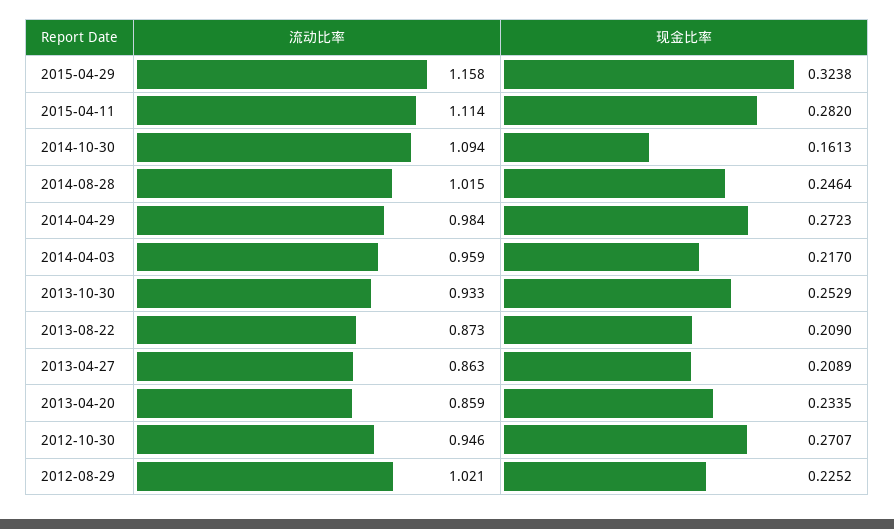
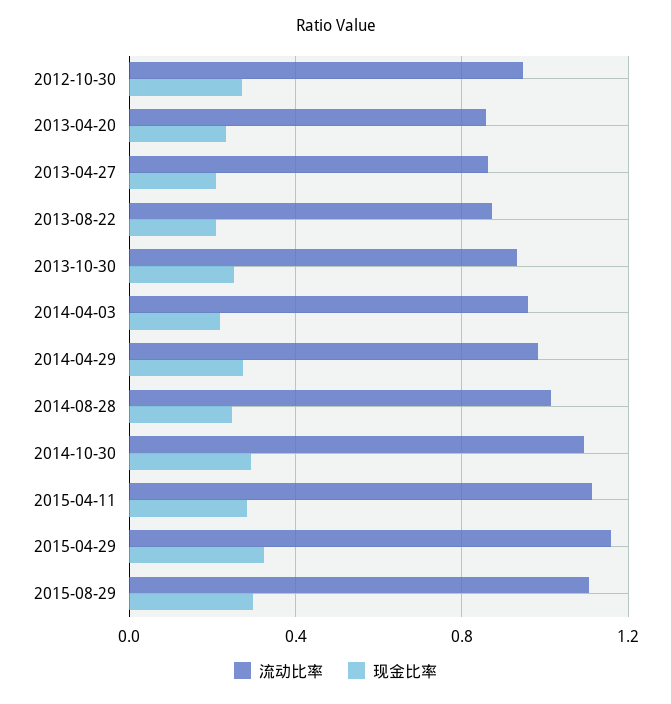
现金比率, 2014-10-30: 0.1613 -> 0.3
流动比率, 2012-08-29: 1.021 -> none
现金比率, 2012-08-29: 0.2252 -> none
流动比率, 2015-08-29: none -> 1.1
现金比率, 2015-08-29: none -> 0.3

